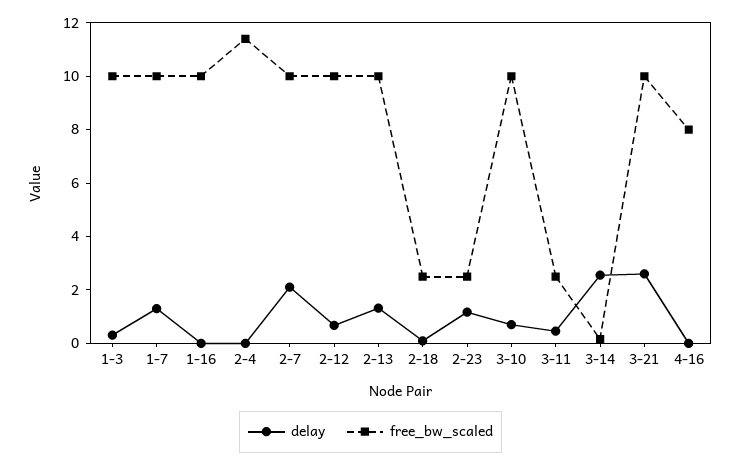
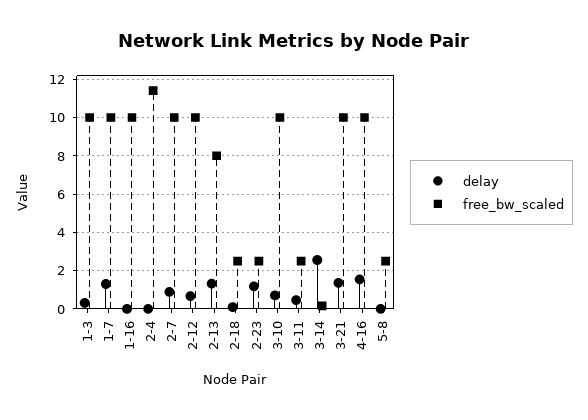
delay, 2-7: 2 -> 1
free_bw_scaled, 2-13: 10 -> 8
delay, 3-21: 2.5 -> 1.5
delay, 4-16: 0 -> 1.5
free_bw_scaled, 4-16: 8 -> 10
delay, 5-8: none -> 0
free_bw_scaled, 5-8: none -> 2.5

